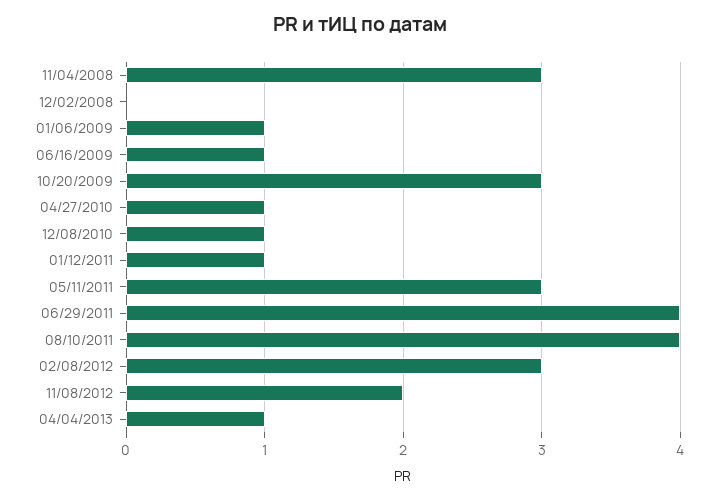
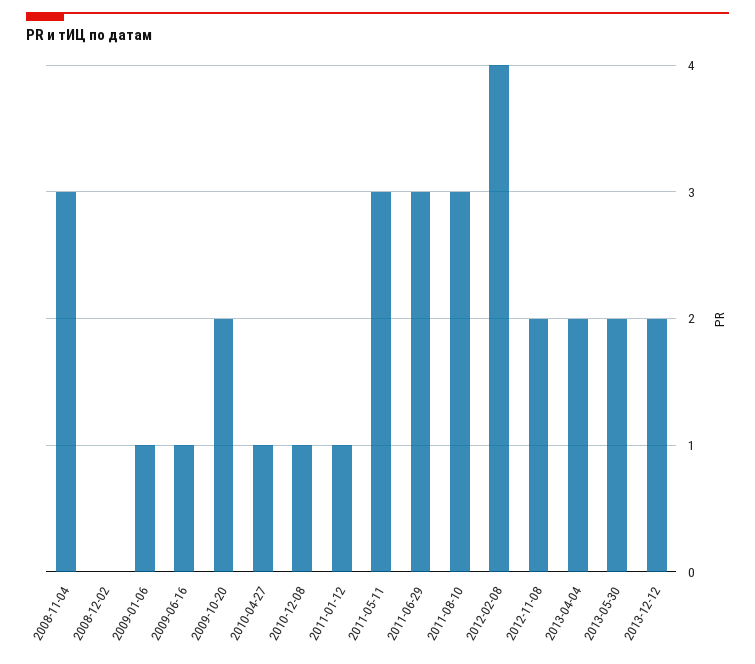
10/20/2009: 3 -> 2
06/29/2011: 4 -> 3
08/10/2011: 4 -> 3
02/08/2012: 3 -> 4
04/04/2013: 1 -> 2
2013-05-30: none -> 2
2013-12-12: none -> 2

